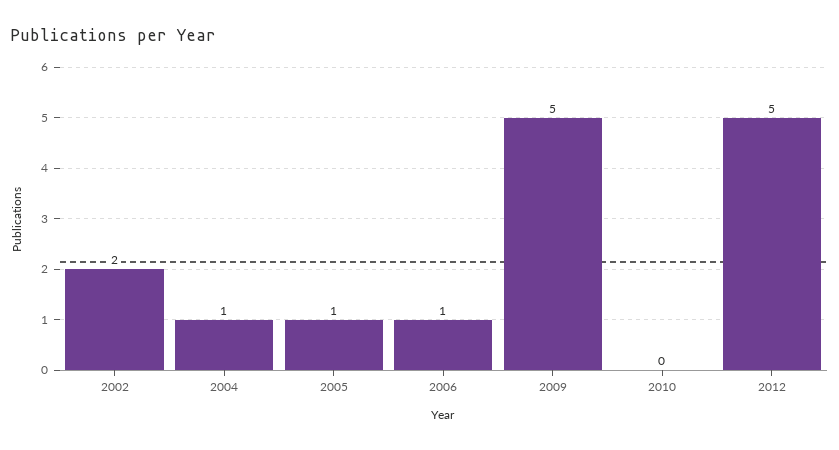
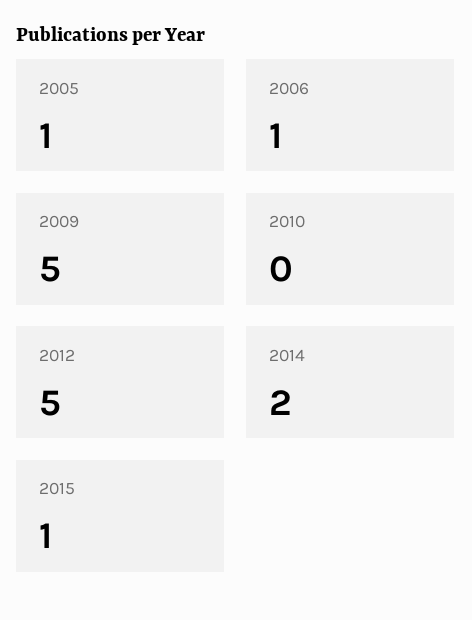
2002: 2 -> none
2004: 1 -> none
2014: none -> 2
2015: none -> 1

